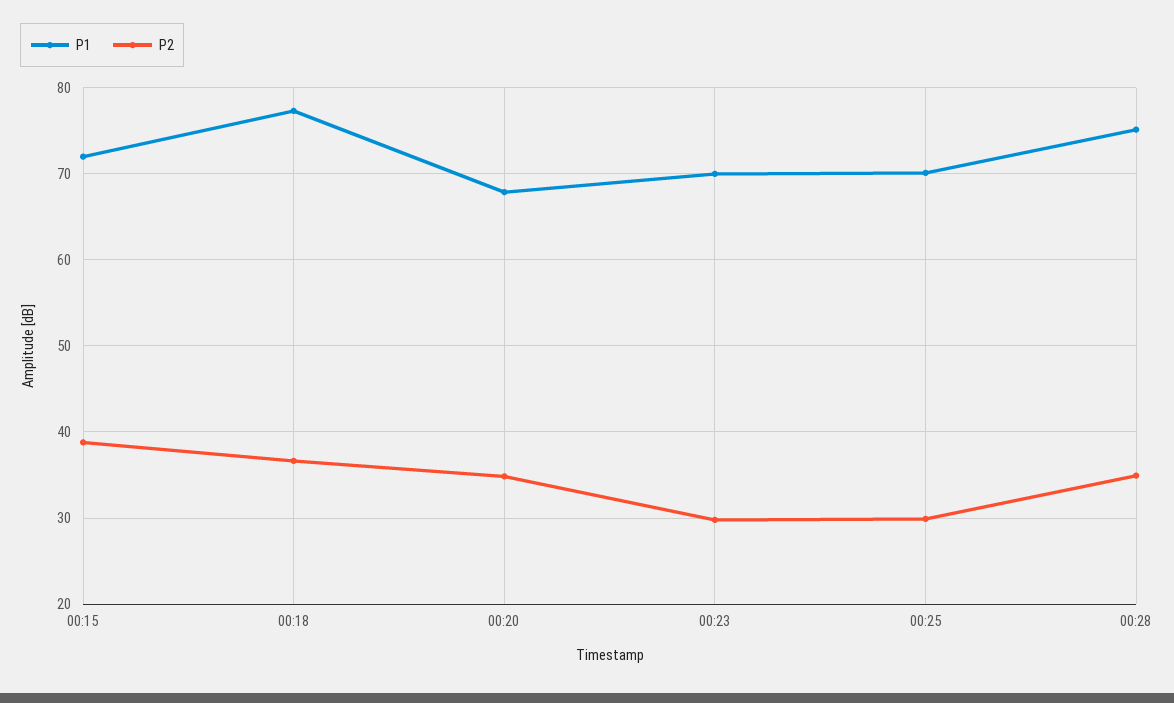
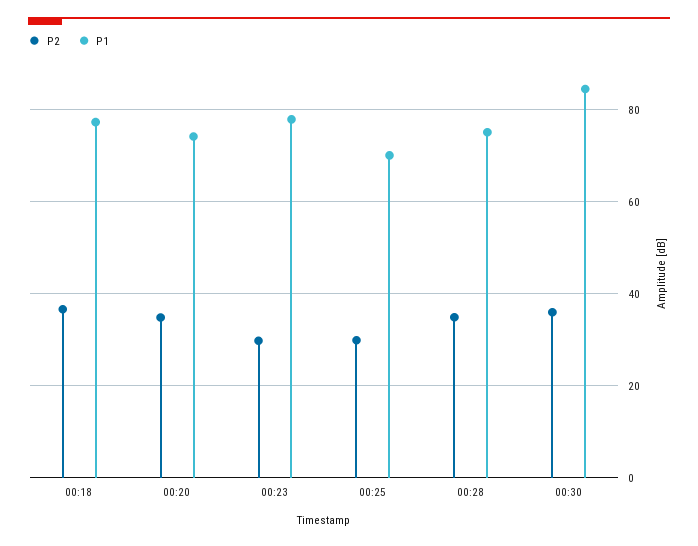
P1, 00:15: 72 -> none
P2, 00:15: 39 -> none
P1, 00:20: 68 -> 74
P1, 00:23: 70 -> 78
P2, 00:30: none -> 36
P1, 00:30: none -> 84

